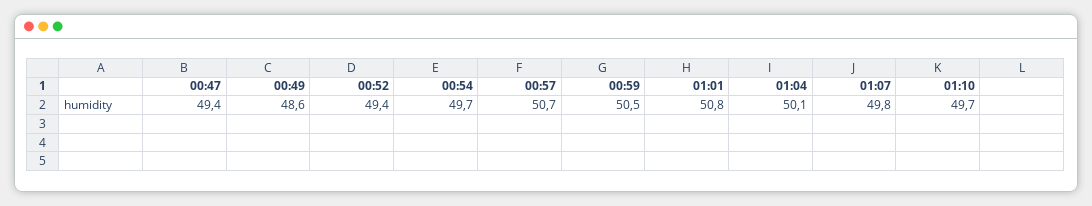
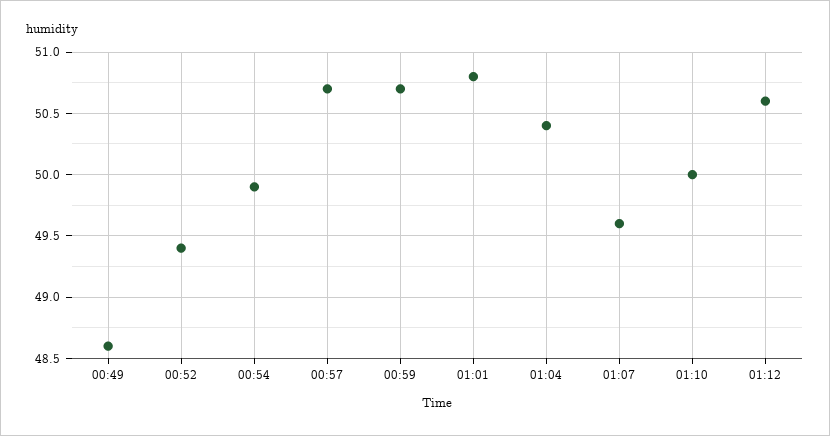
00:47: 49.4 -> none
00:54: 49.7 -> 49.9
00:59: 50.5 -> 50.7
01:04: 50.1 -> 50.4
01:07: 49.8 -> 49.6
01:10: 49.7 -> 50
01:12: none -> 50.6

